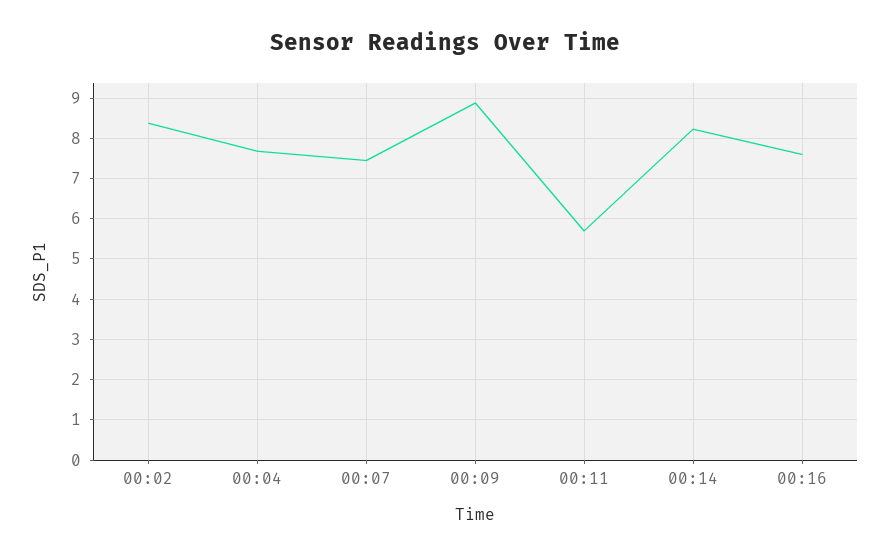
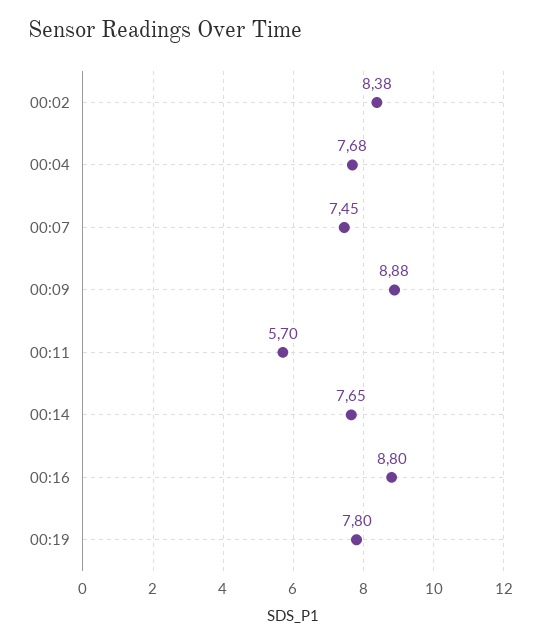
00:14: 8.2 -> 7.65
00:16: 7.6 -> 8.8
00:19: none -> 7.8

